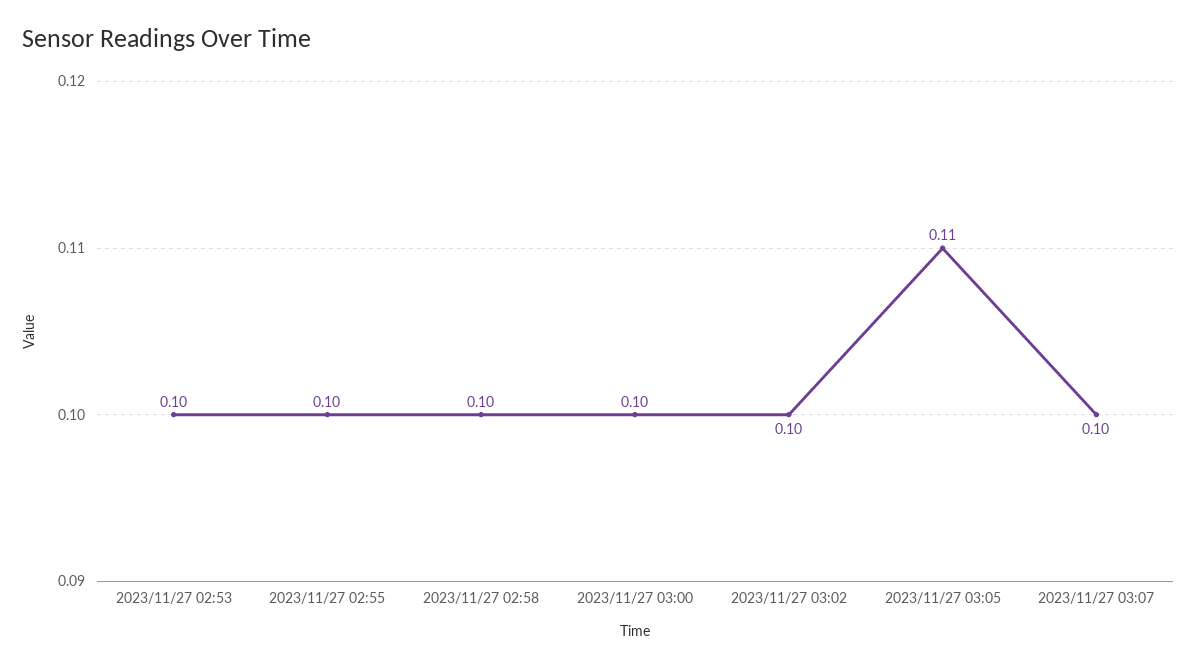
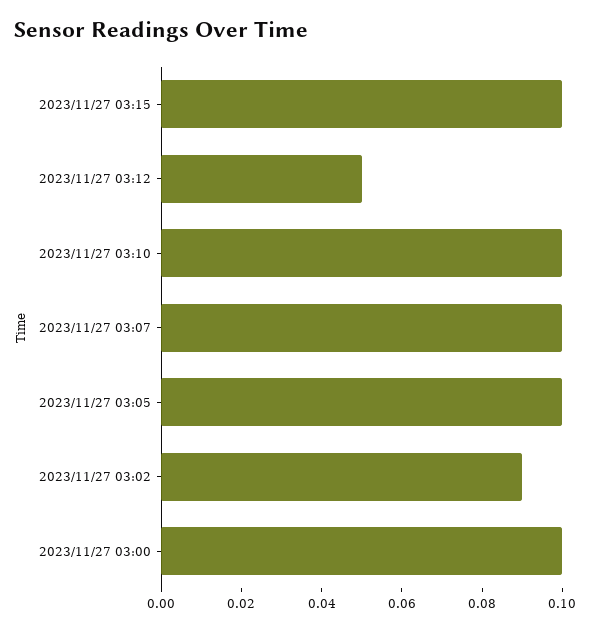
2023/11/27 02:53: 0.1 -> none
2023/11/27 02:55: 0.1 -> none
2023/11/27 02:58: 0.1 -> none
2023/11/27 03:02: 0.1 -> 0.09
2023/11/27 03:05: 0.11 -> 0.1
2023/11/27 03:15: none -> 0.1
2023/11/27 03:12: none -> 0.05
2023/11/27 03:10: none -> 0.1

